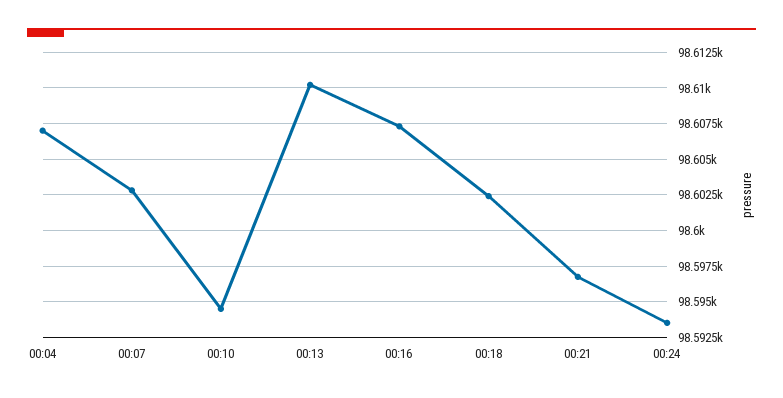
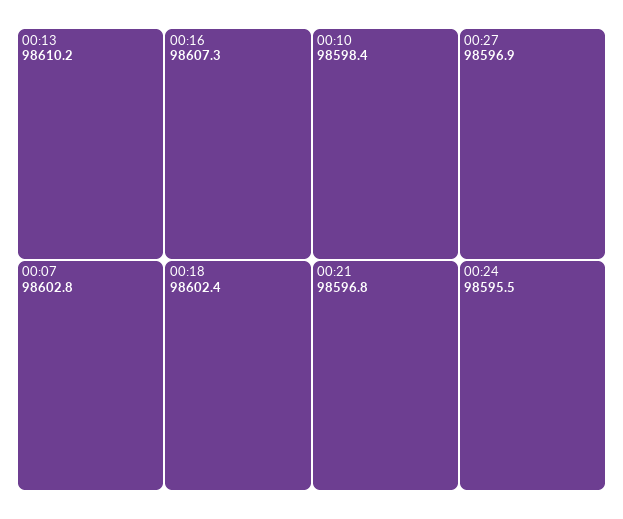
00:04: 98607 -> none
00:10: 98594.5 -> 98598.4
00:24: 98593.5 -> 98595.5
00:27: none -> 98596.9

